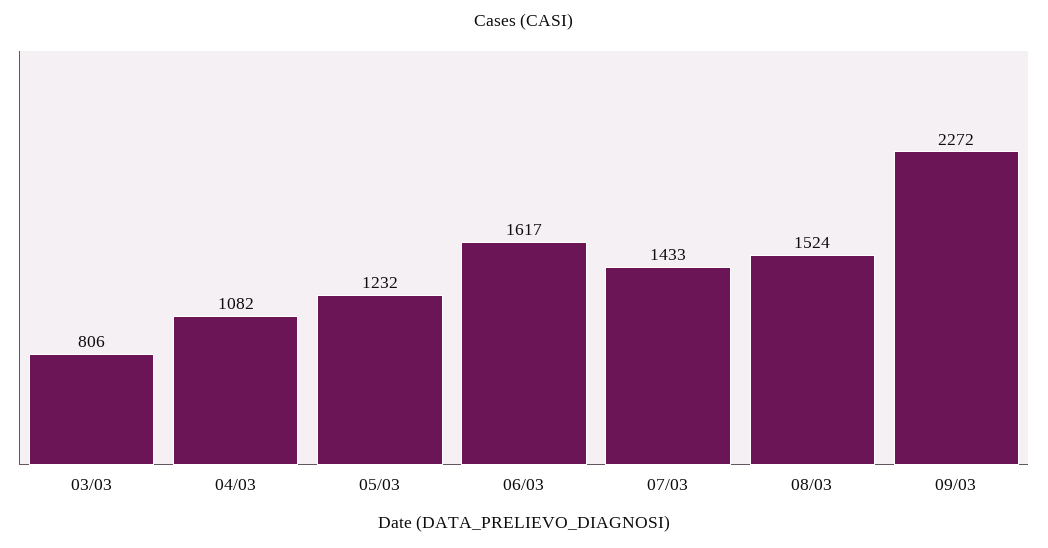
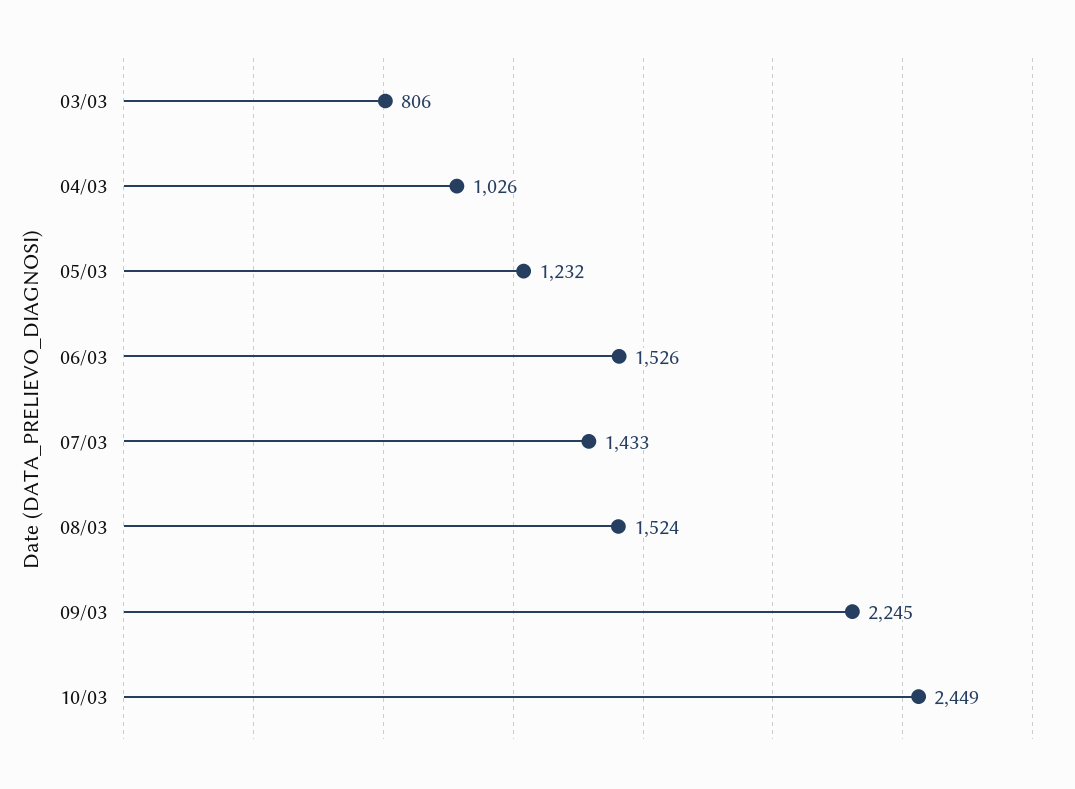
04/03: 1082 -> 1026
06/03: 1617 -> 1526
09/03: 2272 -> 2245
10/03: none -> 2449

